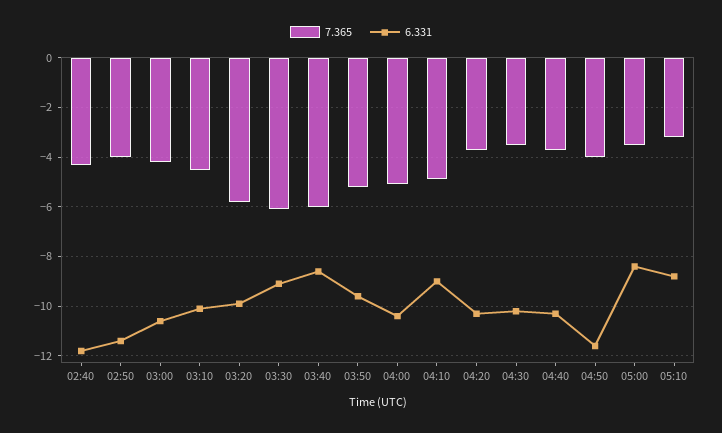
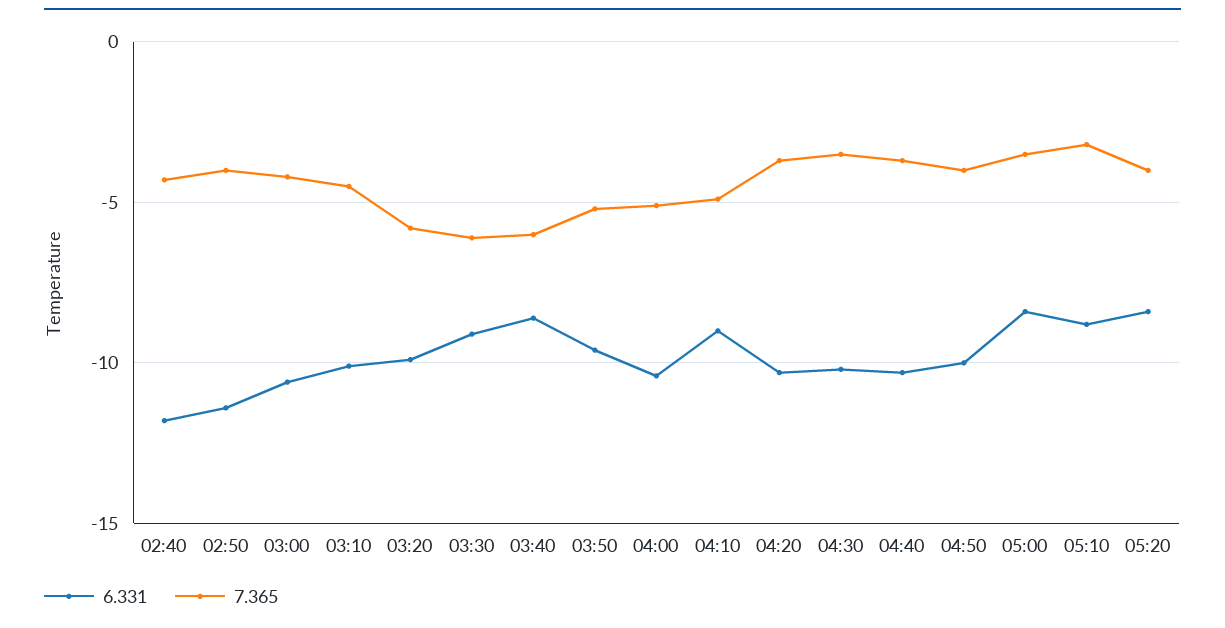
6.331, 04:50: -11.5 -> -10
6.331, 05:20: none -> -8.5
7.365, 05:20: none -> -4

